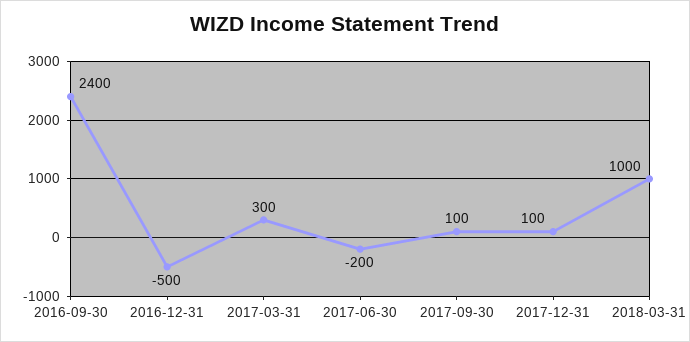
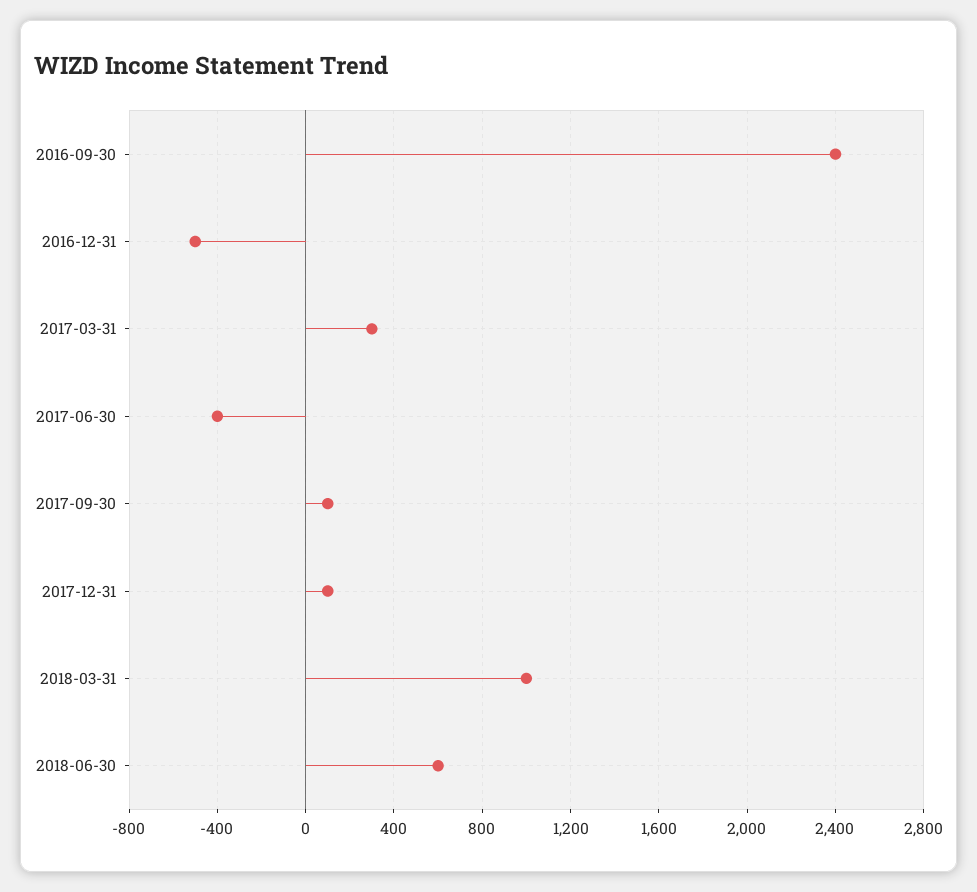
2017-06-30: -200 -> -400
2018-06-30: none -> 600

